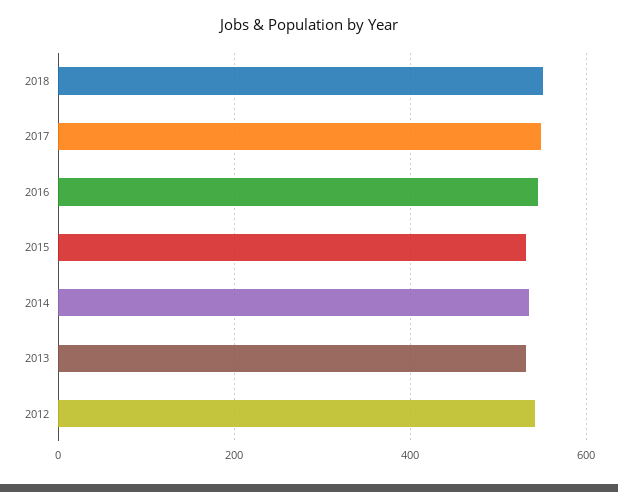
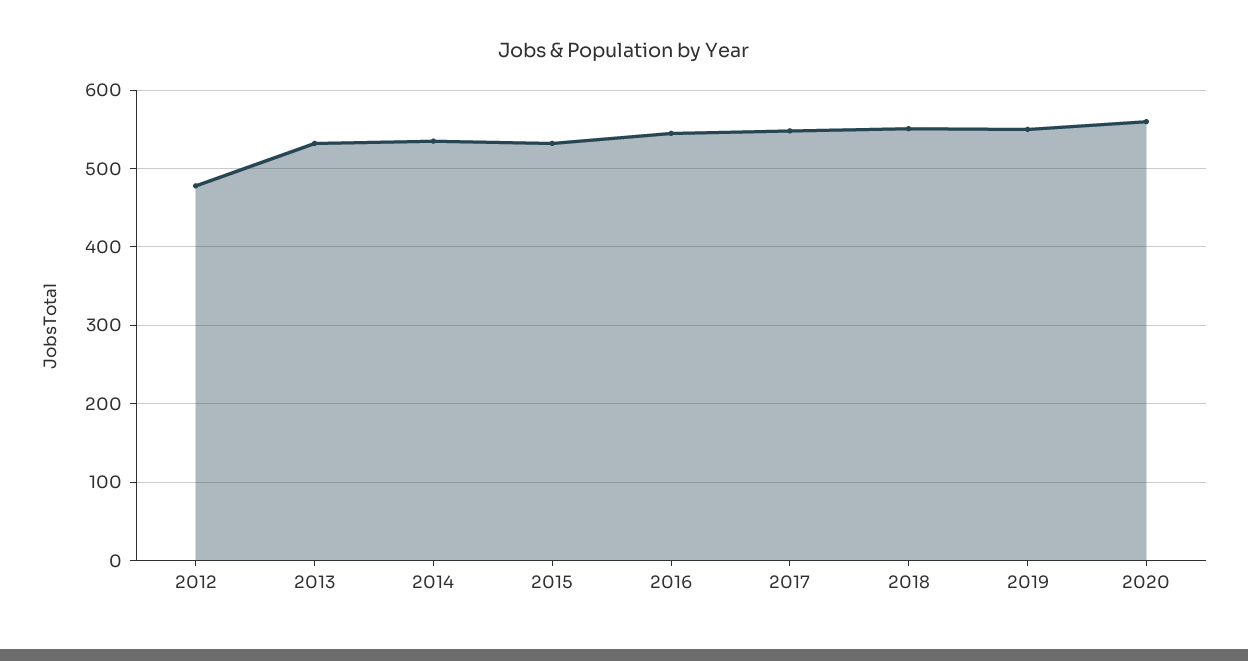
2012: 540 -> 480
2019: none -> 550
2020: none -> 560

